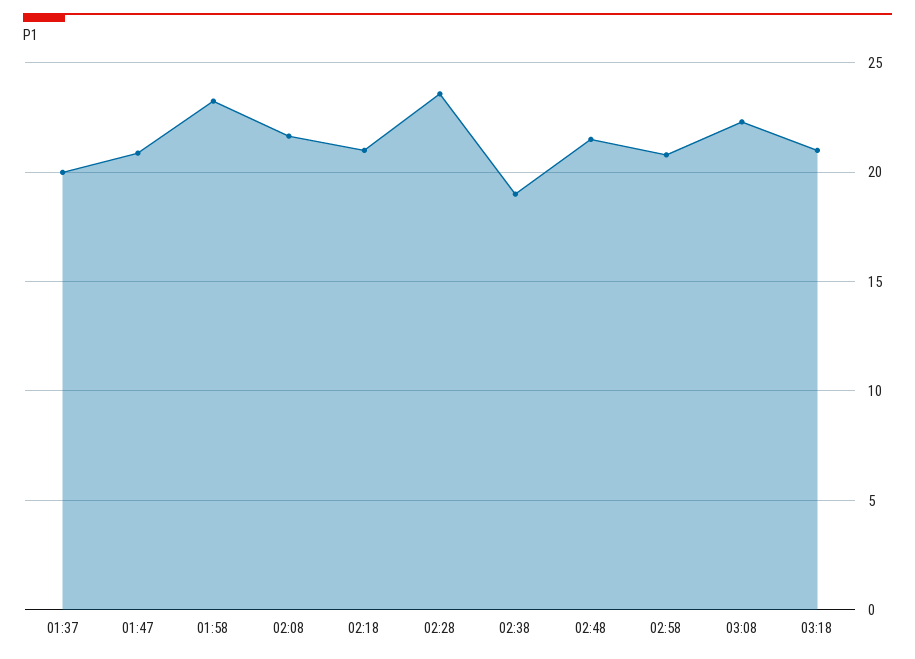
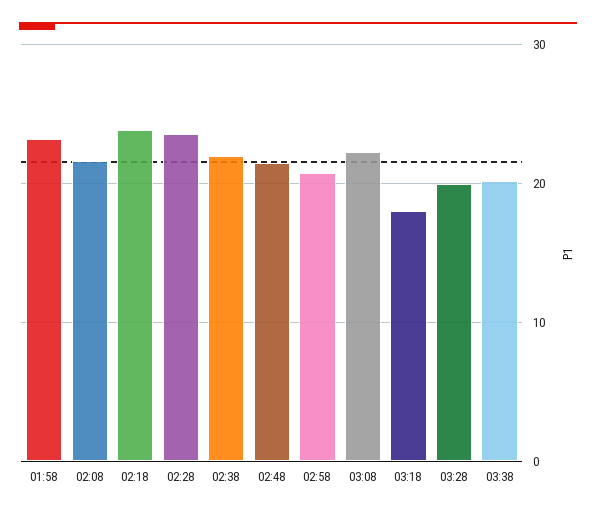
01:37: 20 -> none
01:47: 21 -> none
02:18: 21 -> 24
02:38: 19 -> 22
03:18: 21 -> 18
03:28: none -> 20
03:38: none -> 20

